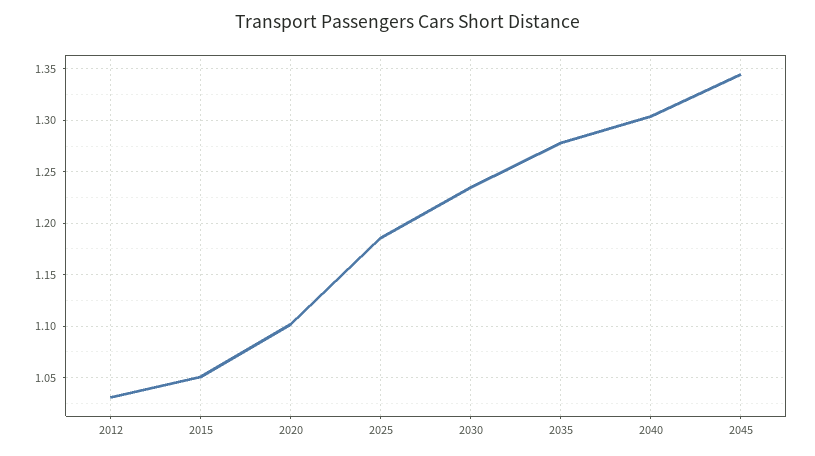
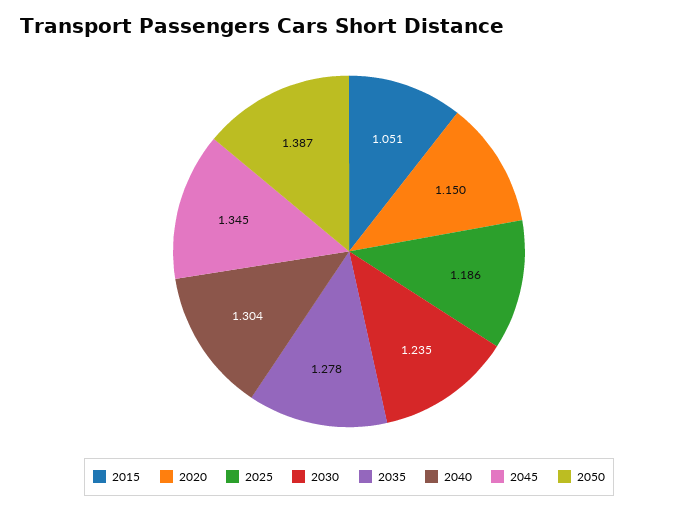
2012: 1.03 -> none
2020: 1.1 -> 1.15
2050: none -> 1.387

